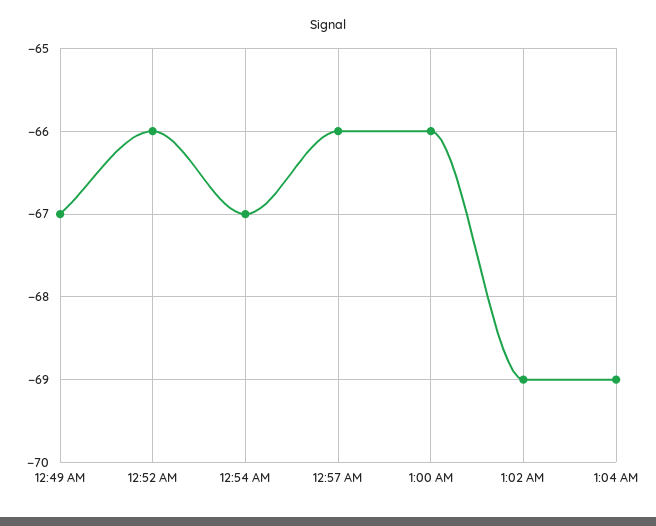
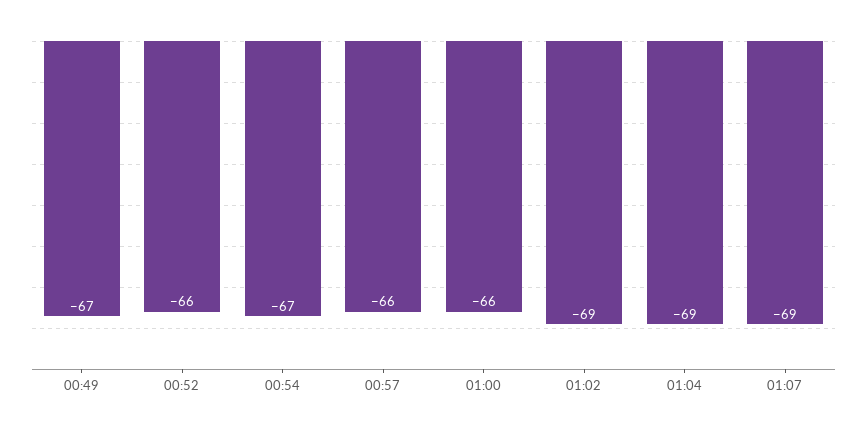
01:07: none -> -69

